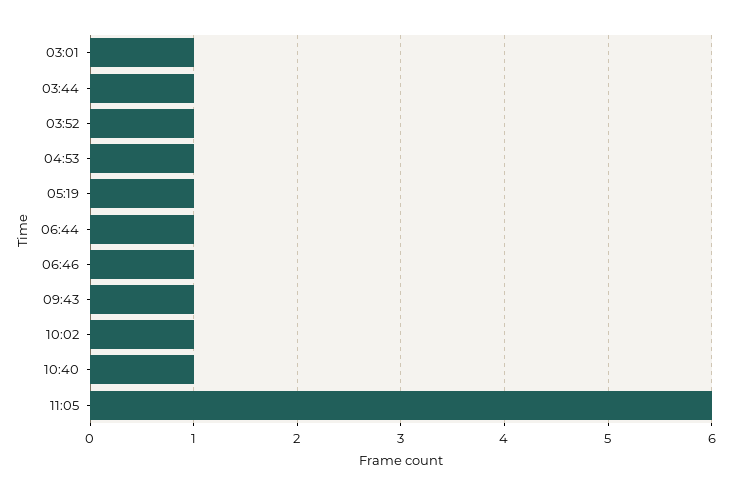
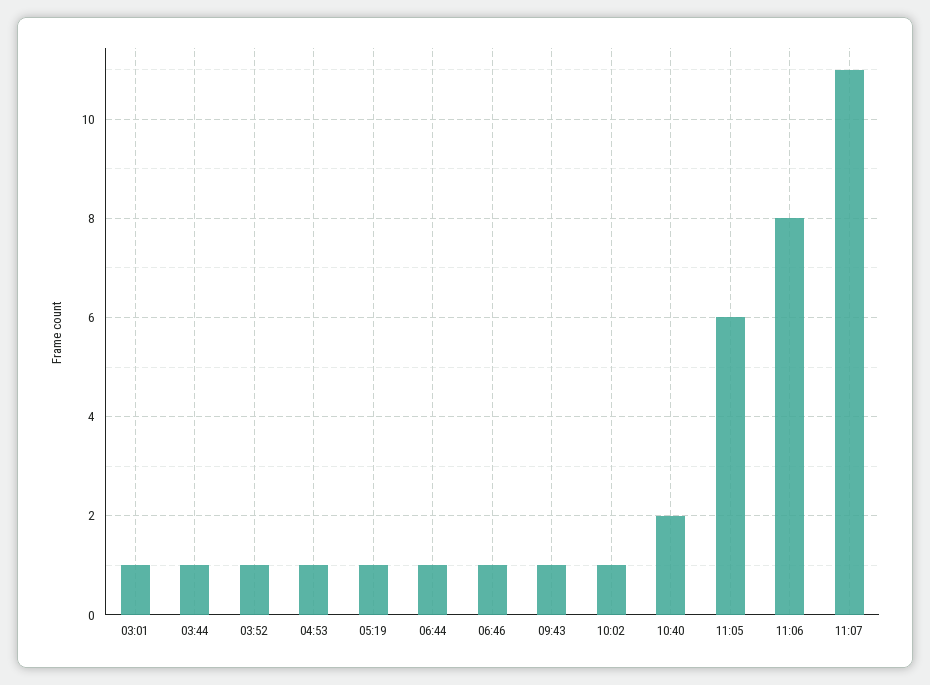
10:40: 1 -> 2
11:06: none -> 8
11:07: none -> 11

